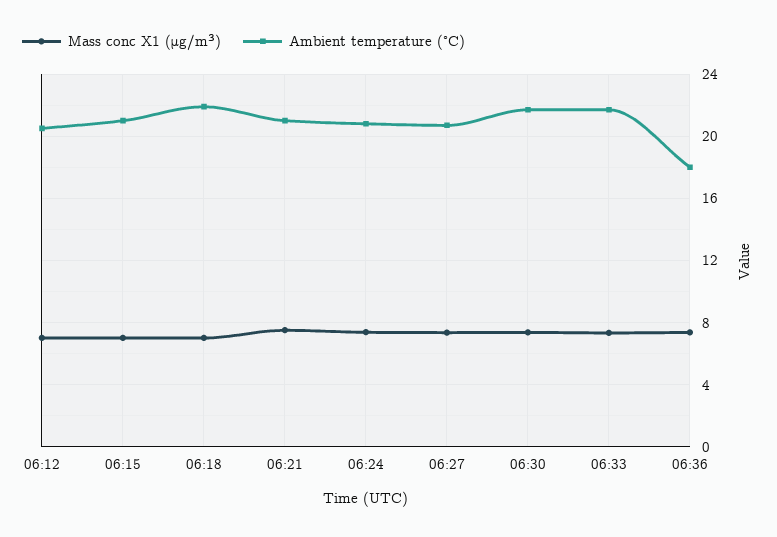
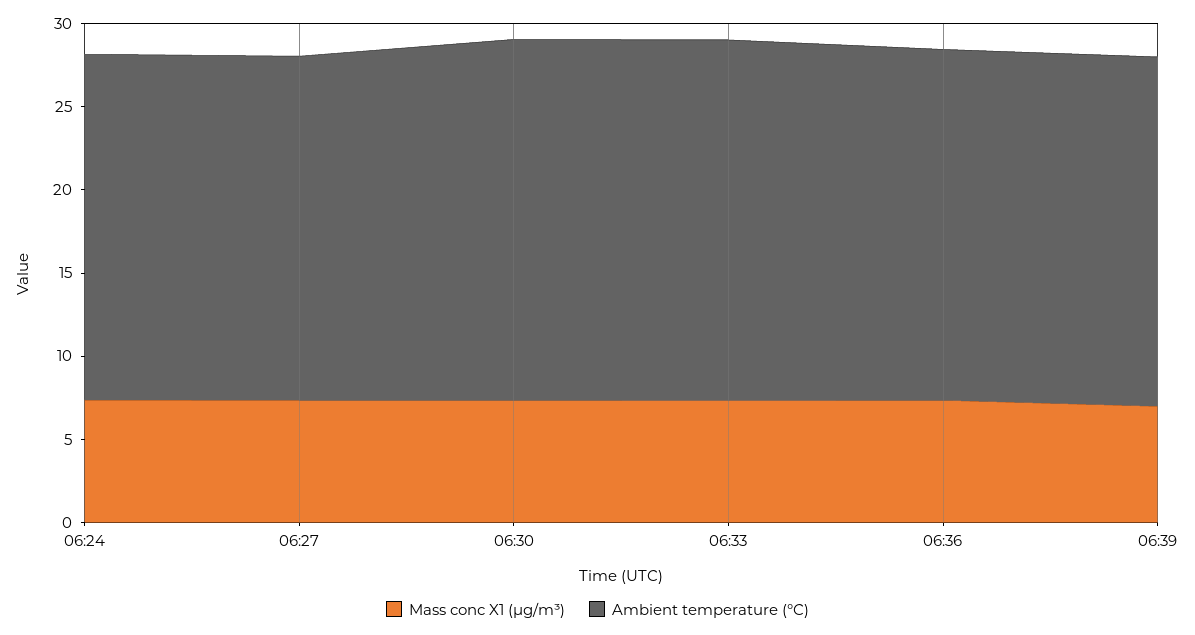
Mass conc X1 (μg/m³), 06:12: 7 -> none
Ambient temperature (°C), 06:12: 20.5 -> none
Mass conc X1 (μg/m³), 06:15: 7 -> none
Ambient temperature (°C), 06:15: 21 -> none
Mass conc X1 (μg/m³), 06:18: 7 -> none
Ambient temperature (°C), 06:18: 22 -> none
Mass conc X1 (μg/m³), 06:21: 7.5 -> none
Ambient temperature (°C), 06:21: 21 -> none
Ambient temperature (°C), 06:36: 18 -> 21
Mass conc X1 (μg/m³), 06:39: none -> 7
Ambient temperature (°C), 06:39: none -> 21

